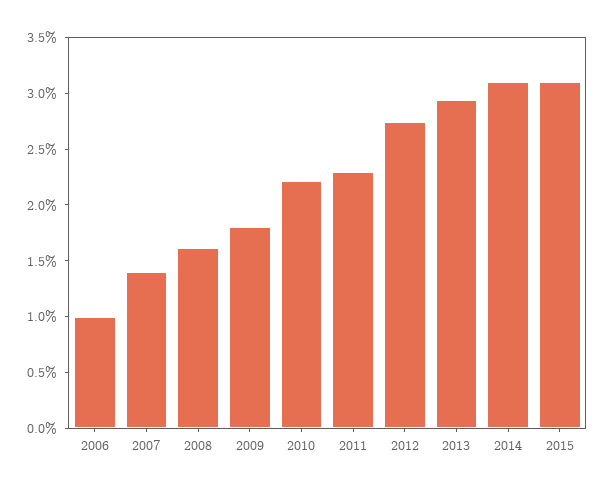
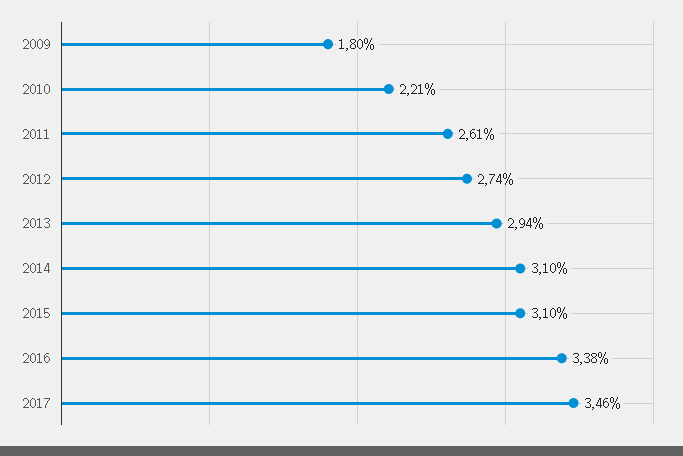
2006: 1 -> none
2007: 1.4 -> none
2008: 1.6 -> none
2011: 2.3 -> 2.61
2016: none -> 3.38
2017: none -> 3.46

